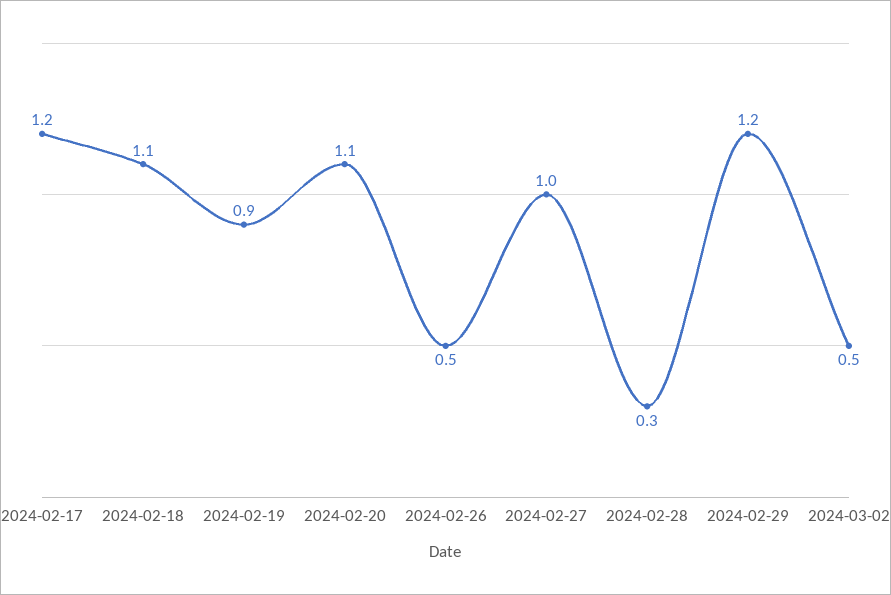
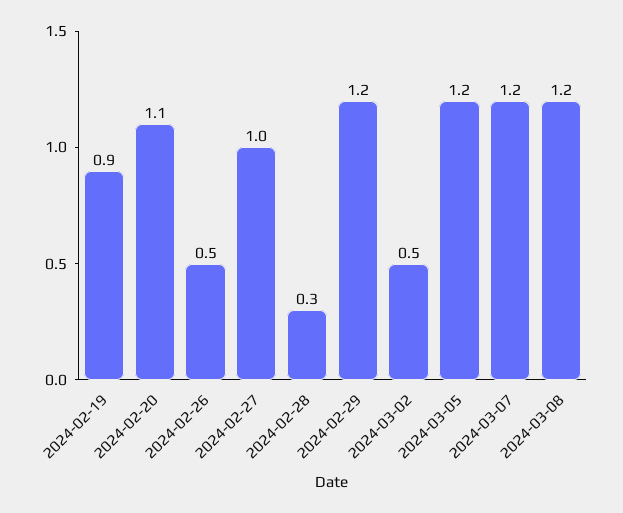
2024-02-17: 1.2 -> none
2024-02-18: 1.1 -> none
2024-03-05: none -> 1.2
2024-03-07: none -> 1.2
2024-03-08: none -> 1.2

